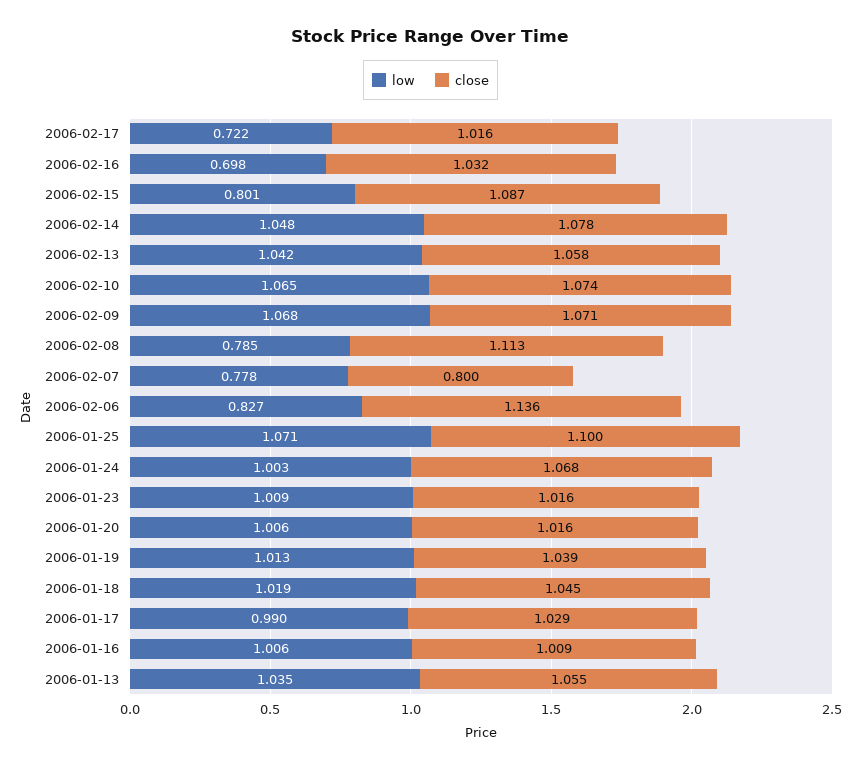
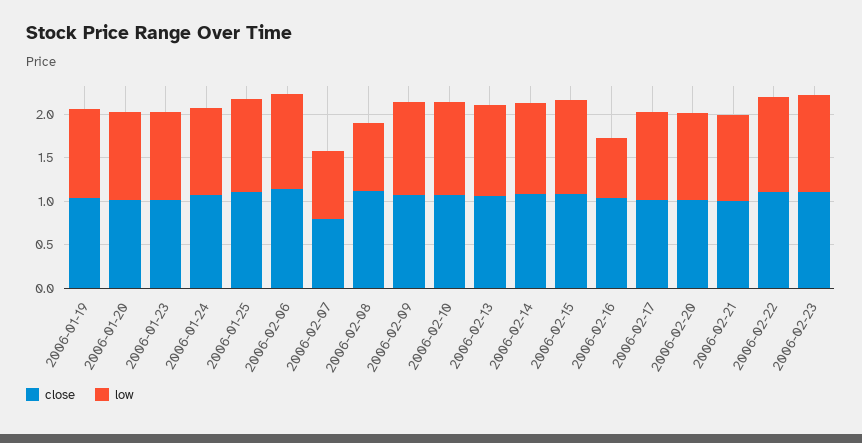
low, 2006-02-17: 0.722 -> 1
low, 2006-02-15: 0.801 -> 1.1
low, 2006-02-06: 0.827 -> 1.1
low, 2006-01-18: 1.019 -> none
close, 2006-01-18: 1.045 -> none
low, 2006-01-17: 0.99 -> none
close, 2006-01-17: 1.029 -> none
low, 2006-01-16: 1.006 -> none
close, 2006-01-16: 1.009 -> none
low, 2006-01-13: 1.035 -> none
close, 2006-01-13: 1.055 -> none
close, 2006-02-20: none -> 1
low, 2006-02-20: none -> 1
close, 2006-02-21: none -> 1
low, 2006-02-21: none -> 1
close, 2006-02-22: none -> 1.1
low, 2006-02-22: none -> 1.1
close, 2006-02-23: none -> 1.1
low, 2006-02-23: none -> 1.1

